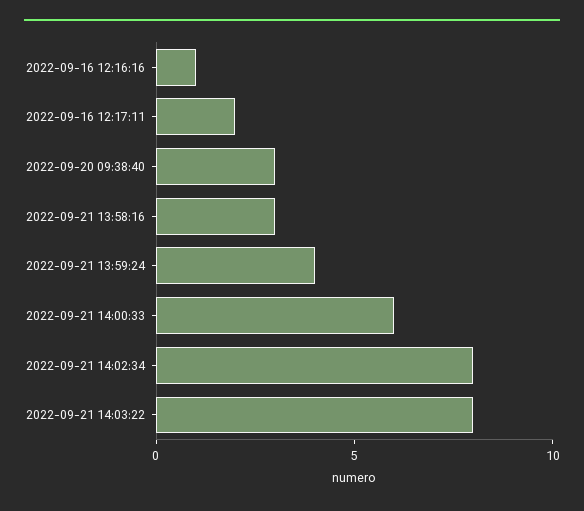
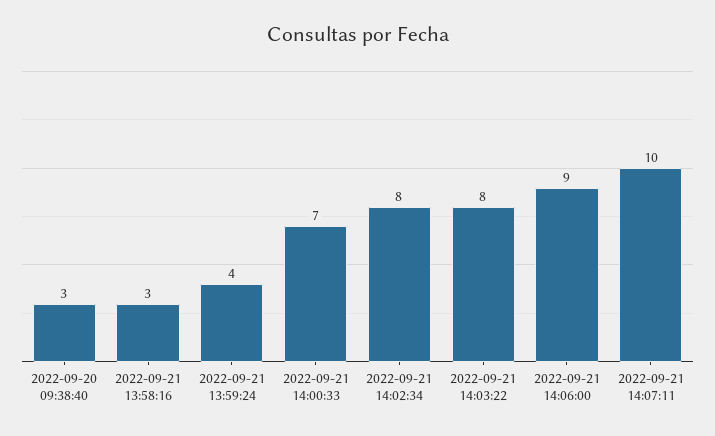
2022-09-16 12:16:16: 1 -> none
2022-09-16 12:17:11: 2 -> none
2022-09-21 14:00:33: 6 -> 7
2022-09-21 14:06:00: none -> 9
2022-09-21 14:07:11: none -> 10

